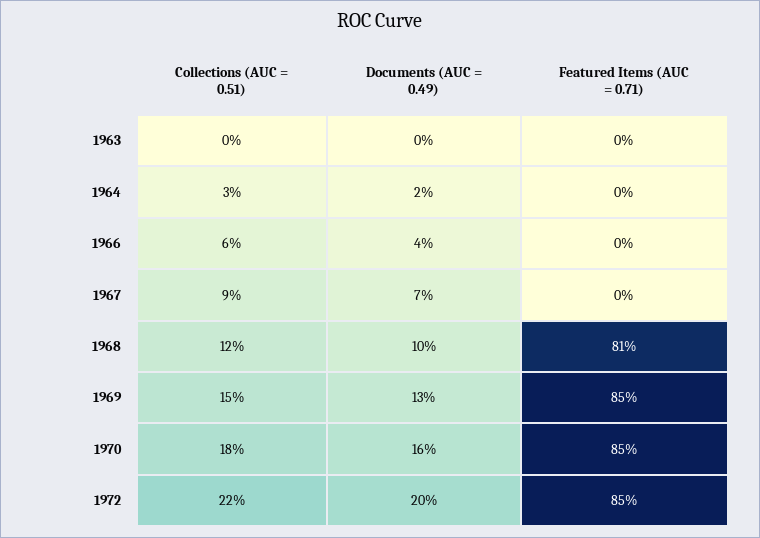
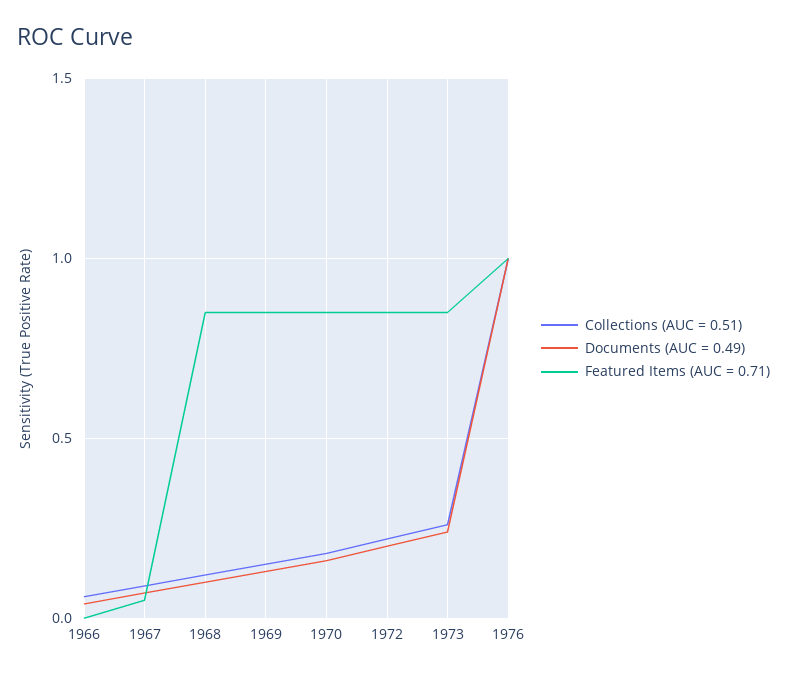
Collections (AUC = 0.51), 1963: 0 -> none
Documents (AUC = 0.49), 1963: 0 -> none
Featured Items (AUC = 0.71), 1963: 0 -> none
Collections (AUC = 0.51), 1964: 0.03 -> none
Documents (AUC = 0.49), 1964: 0.02 -> none
Featured Items (AUC = 0.71), 1964: 0 -> none
Featured Items (AUC = 0.71), 1967: 0 -> 0.05
Featured Items (AUC = 0.71), 1968: 0.81 -> 0.85
Collections (AUC = 0.51), 1973: none -> 0.25
Documents (AUC = 0.49), 1973: none -> 0.25
Featured Items (AUC = 0.71), 1973: none -> 0.85
Collections (AUC = 0.51), 1976: none -> 1
Documents (AUC = 0.49), 1976: none -> 1
Featured Items (AUC = 0.71), 1976: none -> 1

